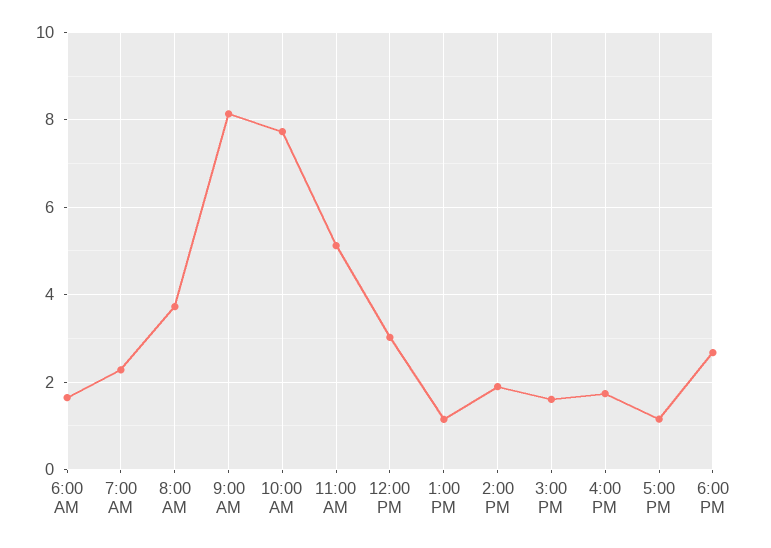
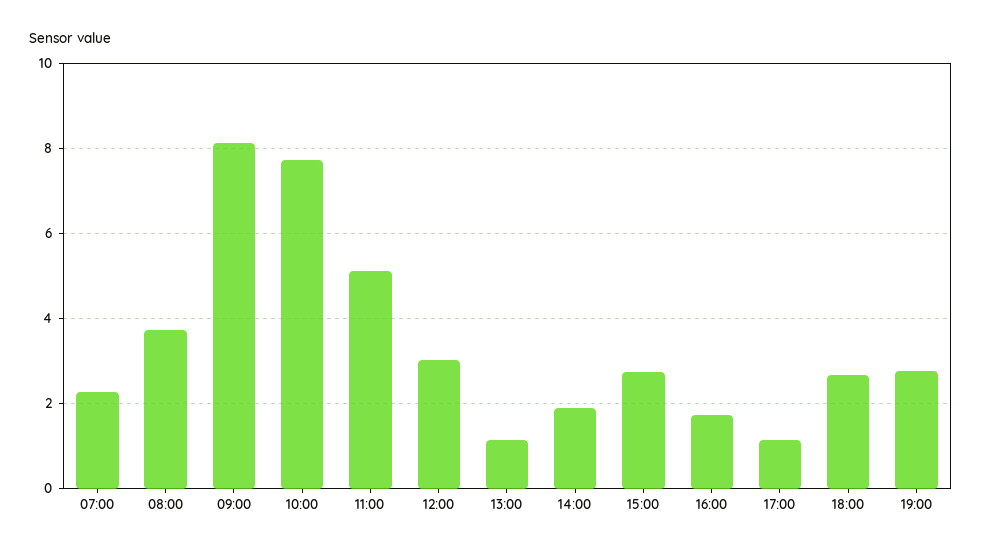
6:00 AM: 1.6 -> none
3:00 PM: 1.6 -> 2.8
19:00: none -> 2.8

